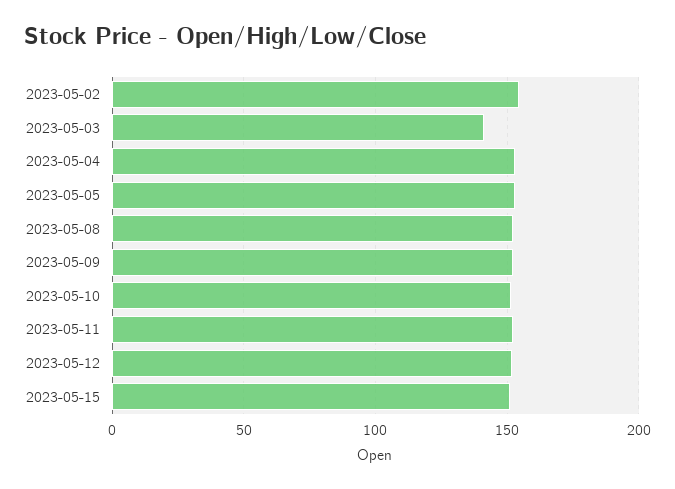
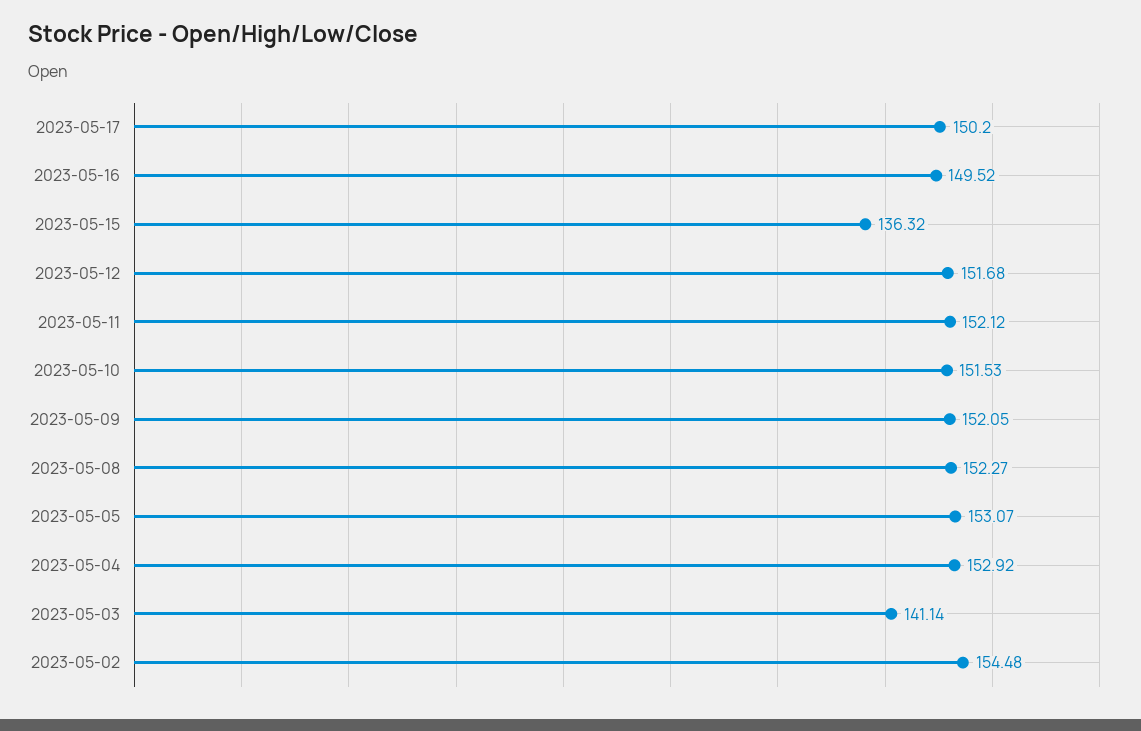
2023-05-15: 150 -> 136.32
2023-05-17: none -> 150.2
2023-05-16: none -> 149.52

